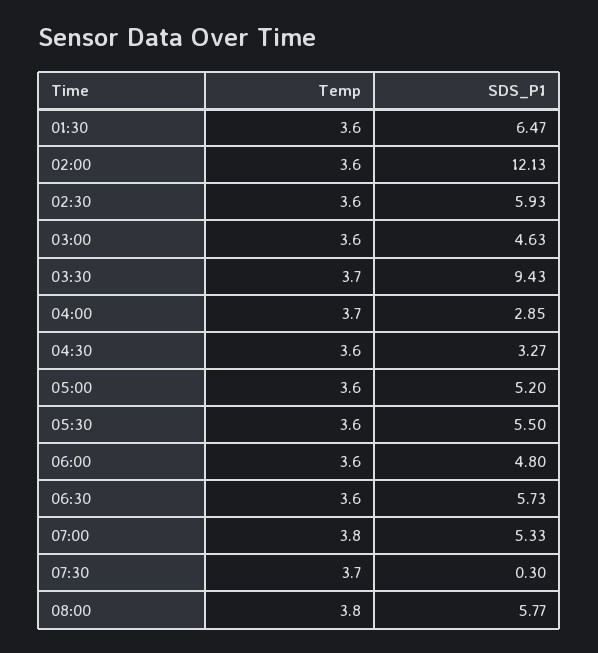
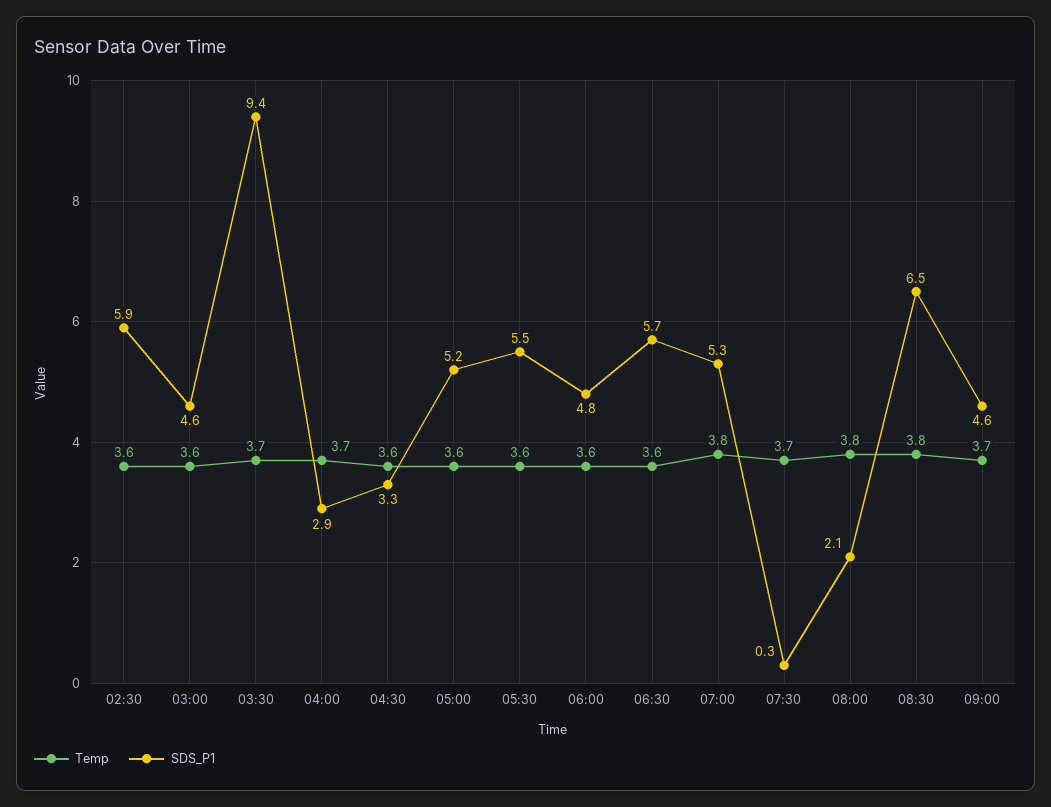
Temp, 01:30: 3.6 -> none
SDS_P1, 01:30: 6.47 -> none
Temp, 02:00: 3.6 -> none
SDS_P1, 02:00: 12.13 -> none
SDS_P1, 08:00: 5.77 -> 2.1
Temp, 08:30: none -> 3.8
SDS_P1, 08:30: none -> 6.5
Temp, 09:00: none -> 3.7
SDS_P1, 09:00: none -> 4.6

